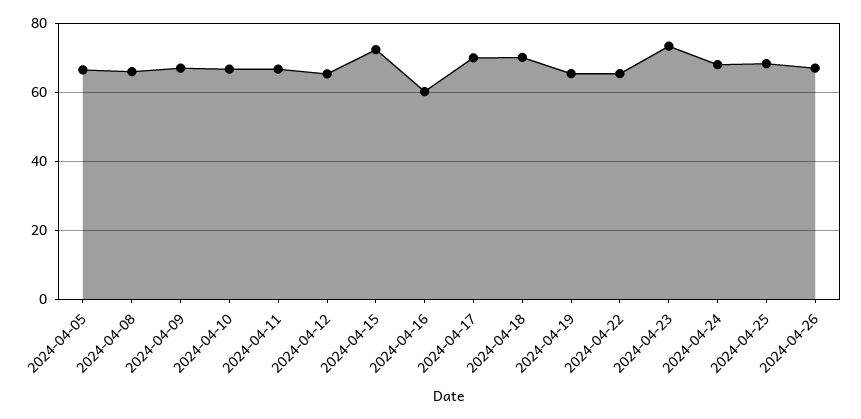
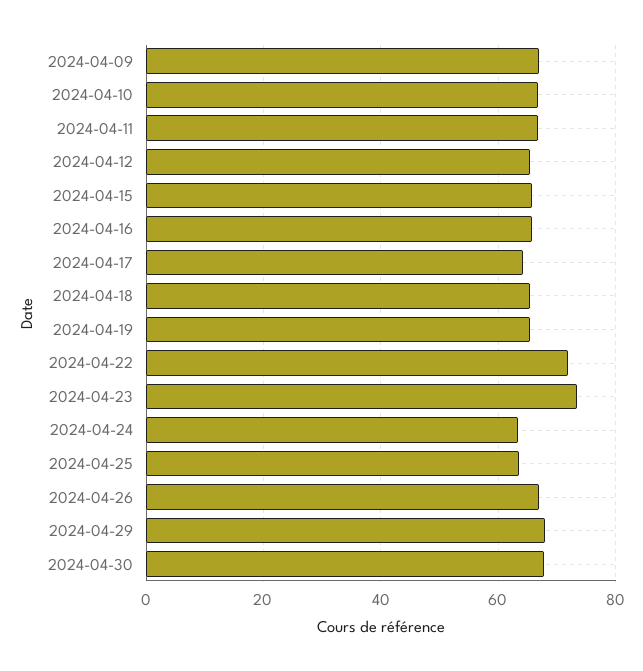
2024-04-05: 66 -> none
2024-04-08: 66 -> none
2024-04-15: 72 -> 66
2024-04-16: 60 -> 66
2024-04-17: 70 -> 64
2024-04-18: 70 -> 66
2024-04-22: 66 -> 72
2024-04-24: 68 -> 64
2024-04-25: 68 -> 64
2024-04-29: none -> 68
2024-04-30: none -> 68

